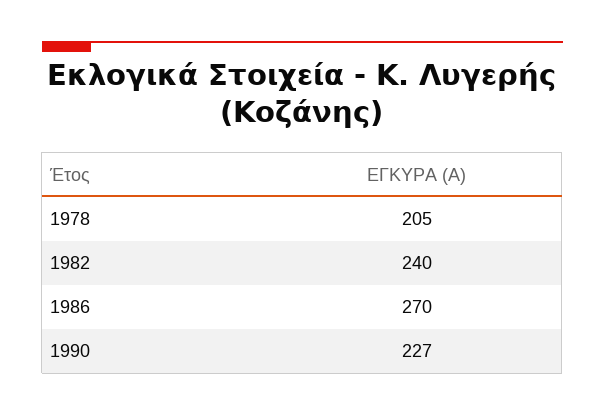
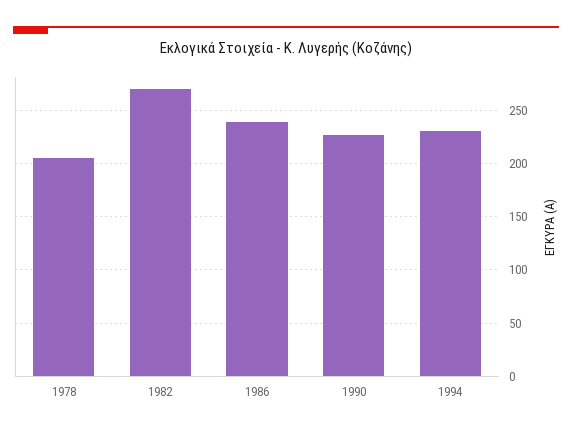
1982: 240 -> 270
1986: 270 -> 240
1994: none -> 230

